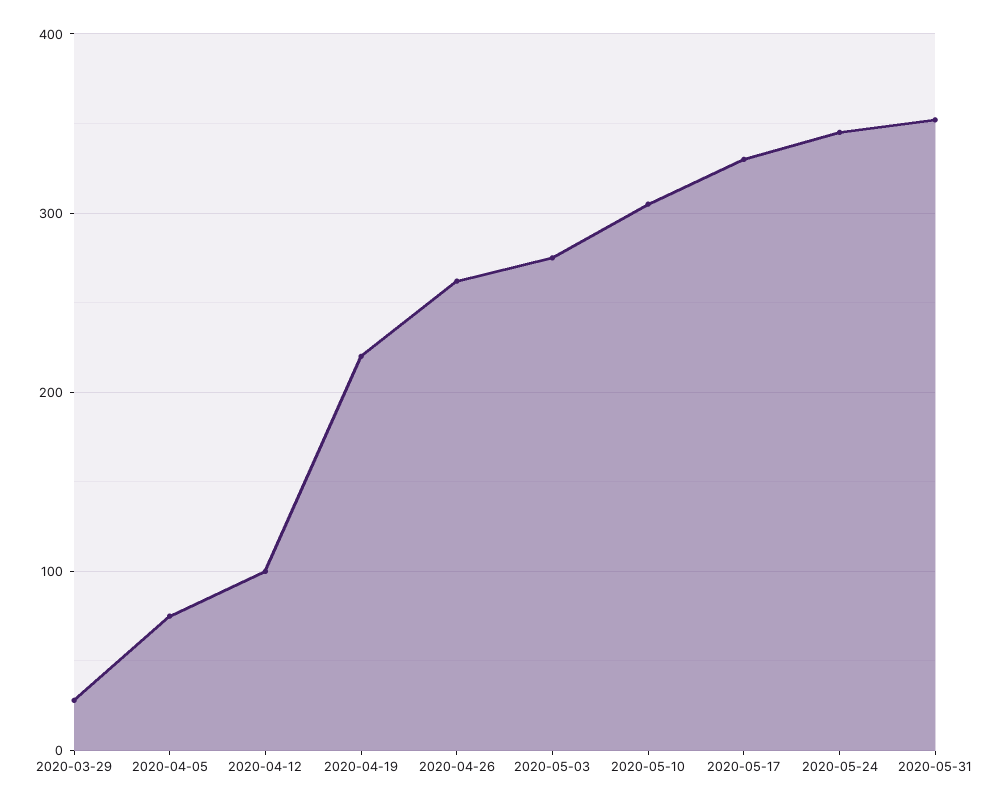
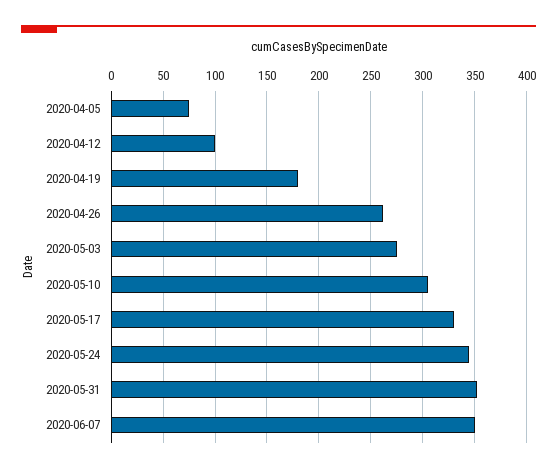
2020-03-29: 30 -> none
2020-04-19: 220 -> 180
2020-06-07: none -> 350

